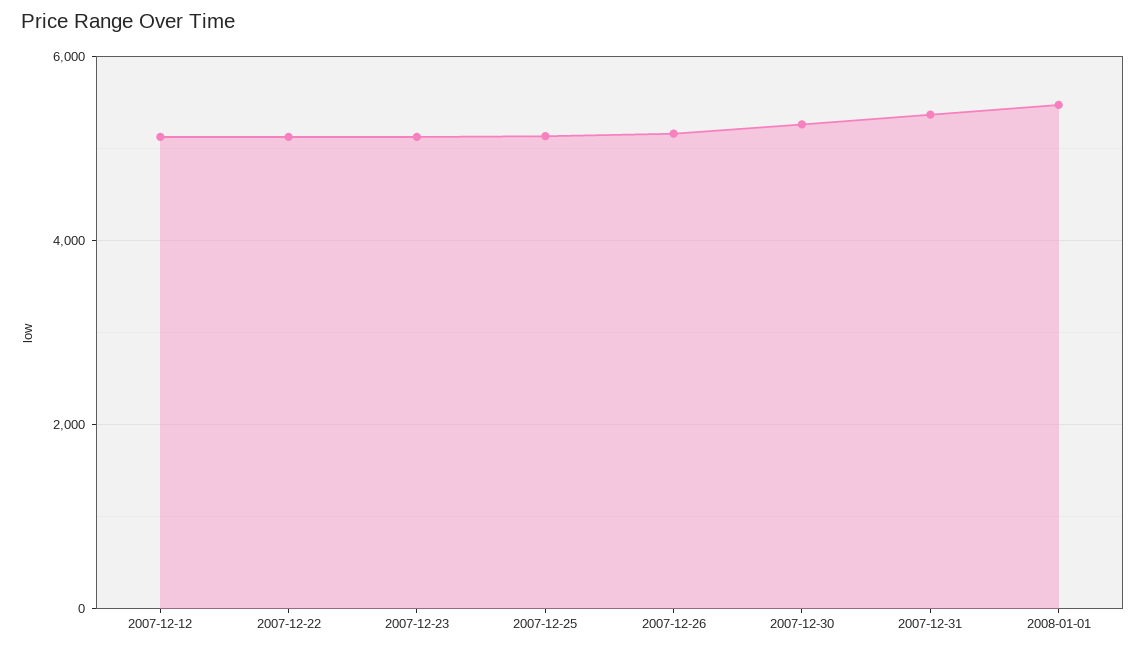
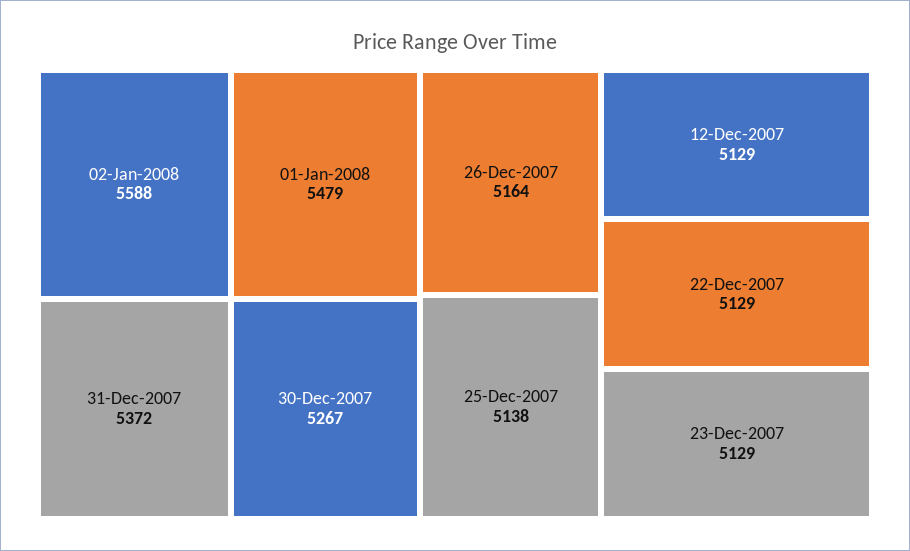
02-Jan-2008: none -> 5588

